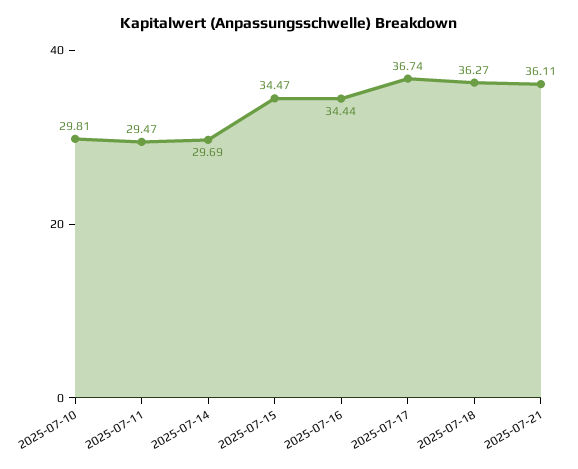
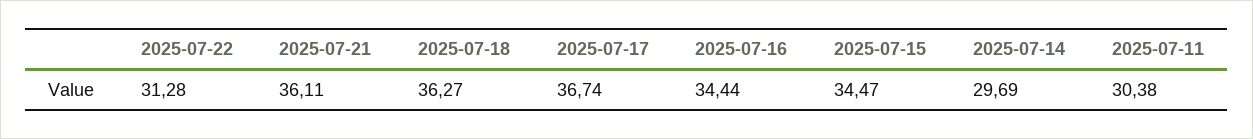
2025-07-10: 29.81 -> none
2025-07-11: 29.47 -> 30.38
2025-07-22: none -> 31.28

